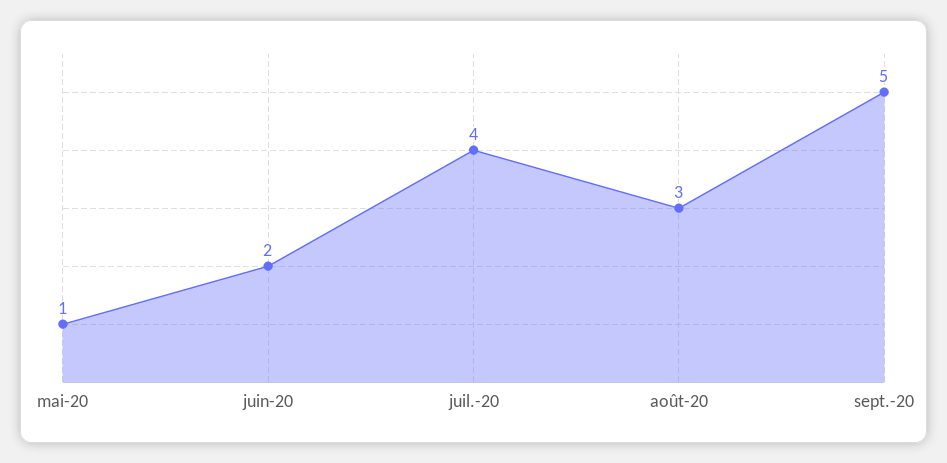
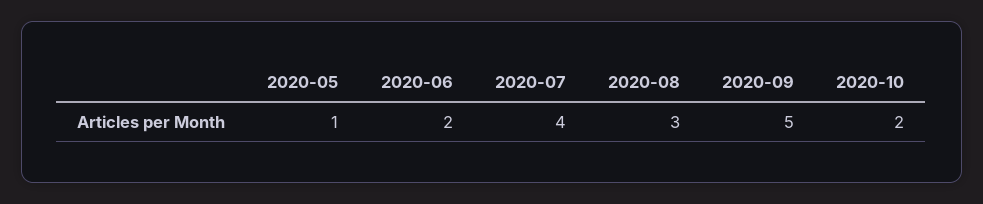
2020-10: none -> 2

